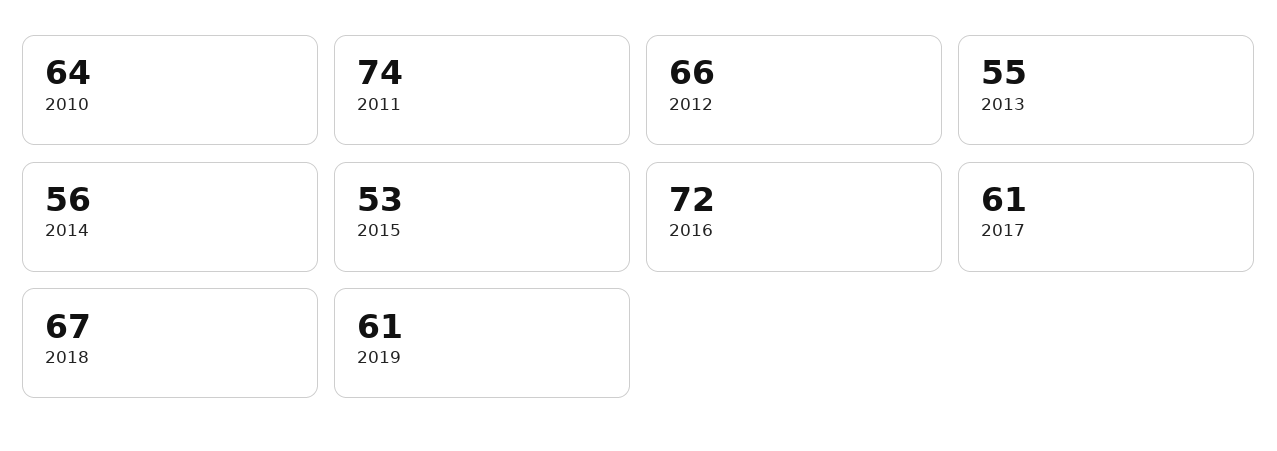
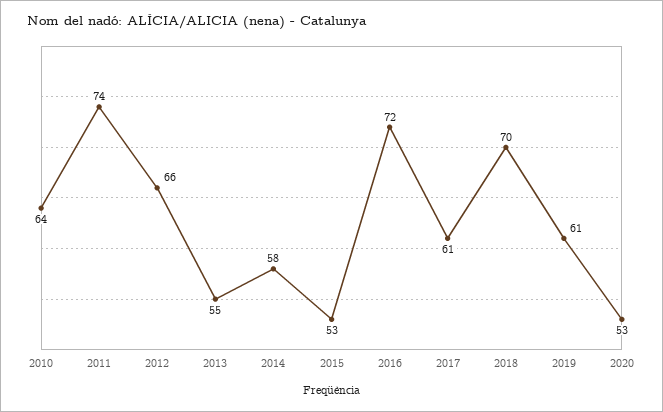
2014: 56 -> 58
2018: 67 -> 70
2020: none -> 53

